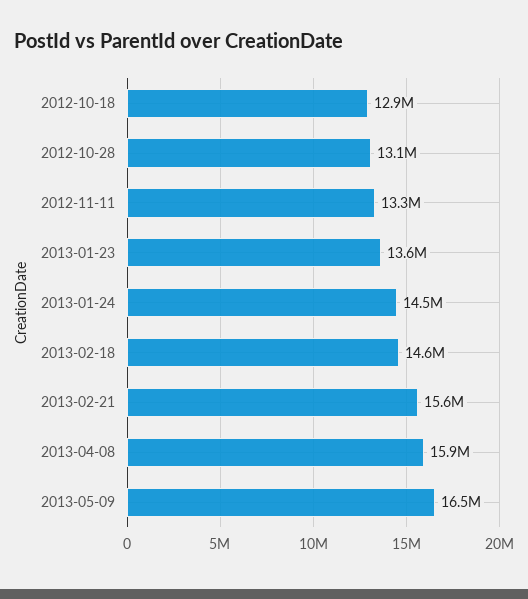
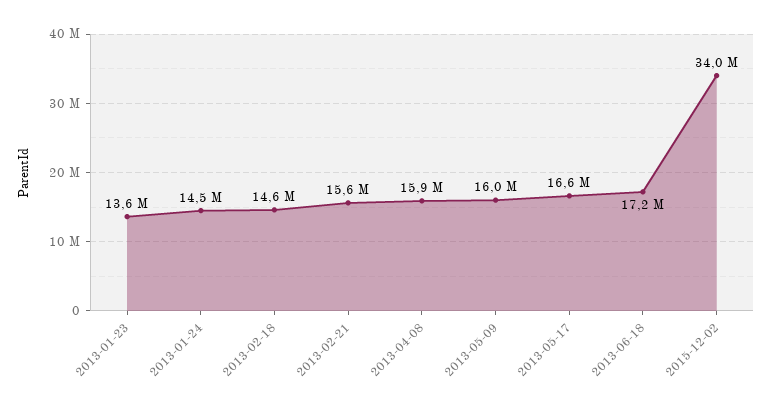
2012-10-18: 12900000 -> none
2012-10-28: 13100000 -> none
2012-11-11: 13300000 -> none
2013-05-09: 16500000 -> 16000000
2013-05-17: none -> 16600000
2013-06-18: none -> 17200000
2015-12-02: none -> 34000000

